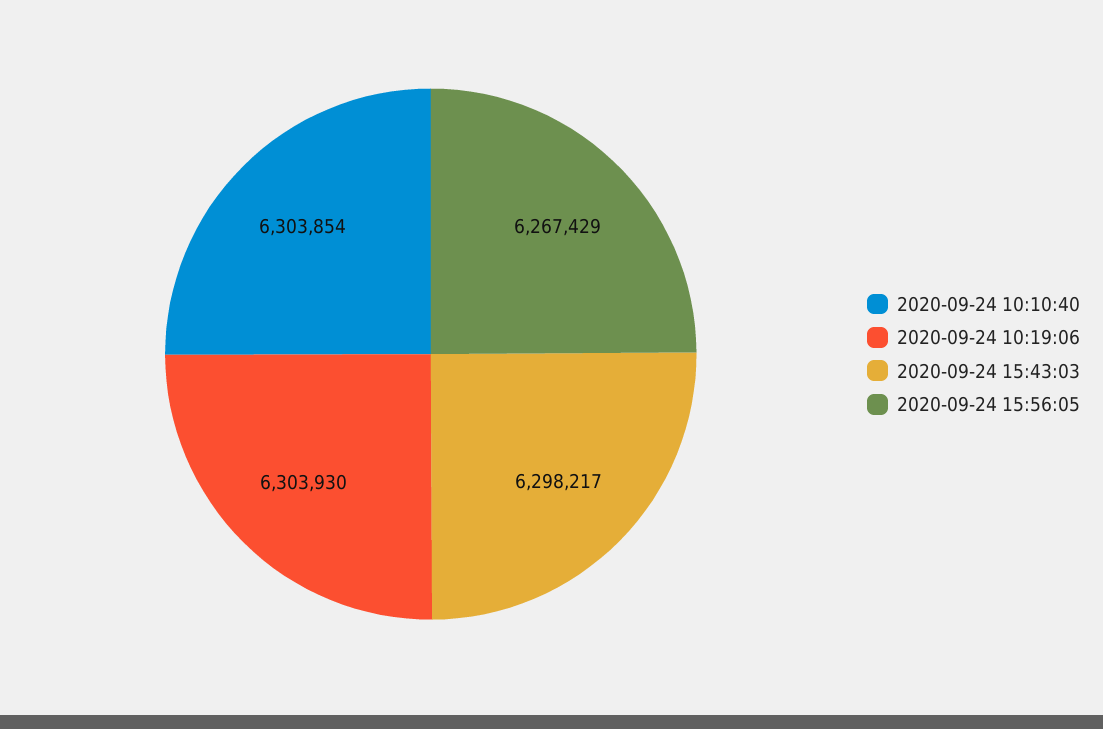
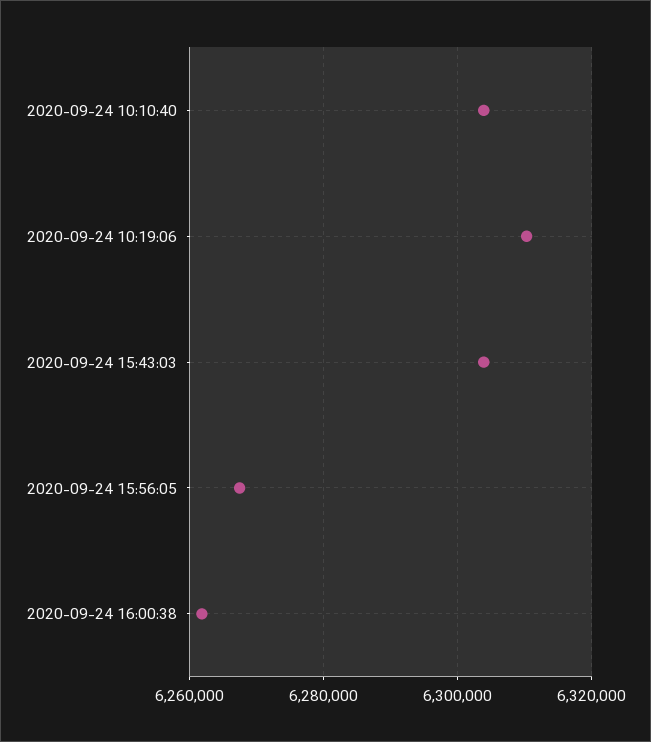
2020-09-24 10:19:06: 6303930 -> 6310000
2020-09-24 15:43:03: 6298217 -> 6304000
2020-09-24 16:00:38: none -> 6262000

